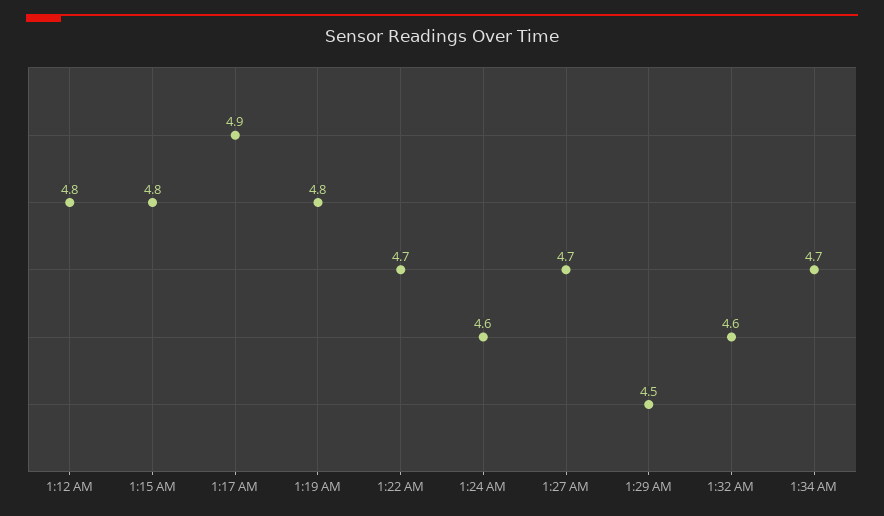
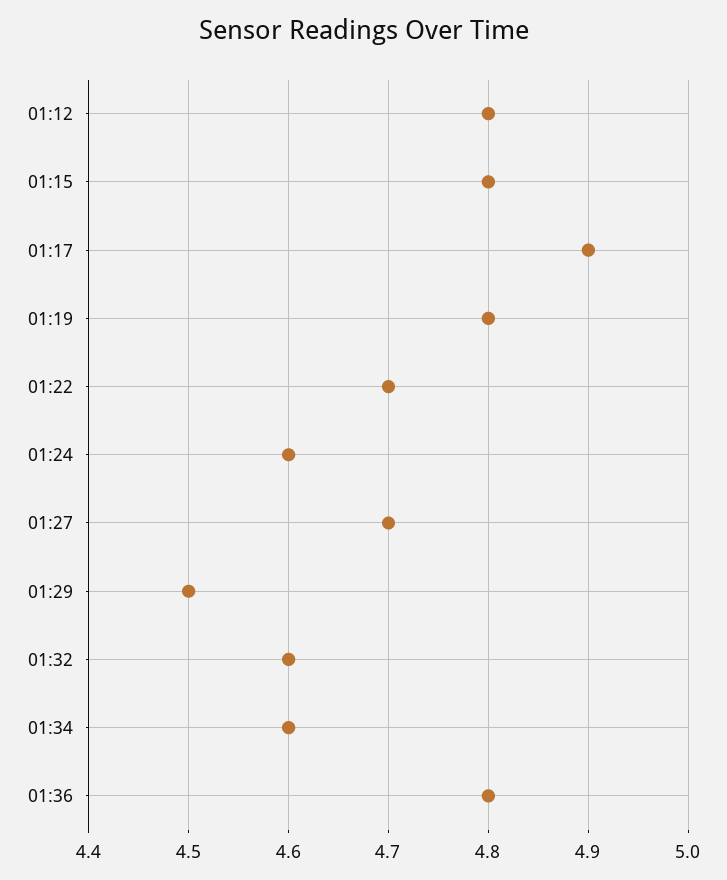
1:34 AM: 4.7 -> 4.6
01:36: none -> 4.8

